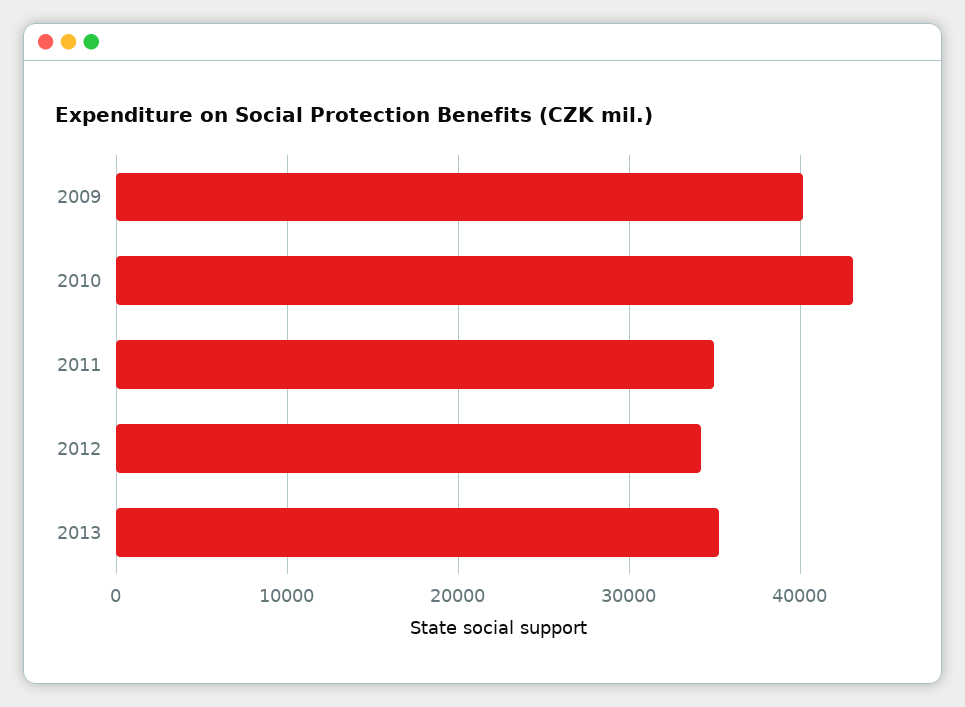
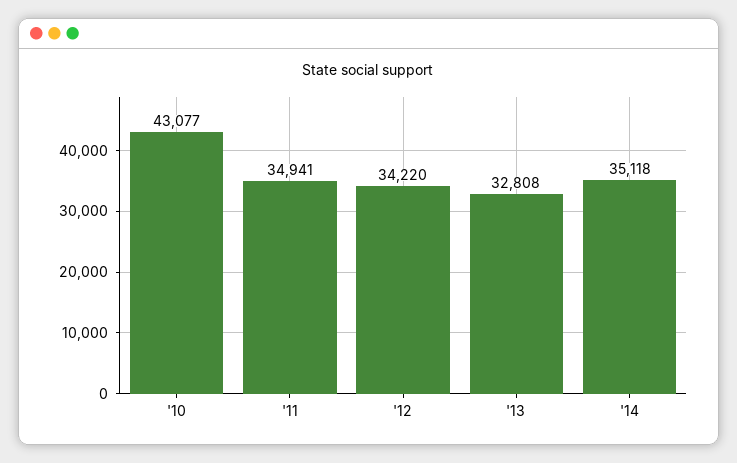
2009: 40000 -> none
2013: 35000 -> 32808
'14: none -> 35118

